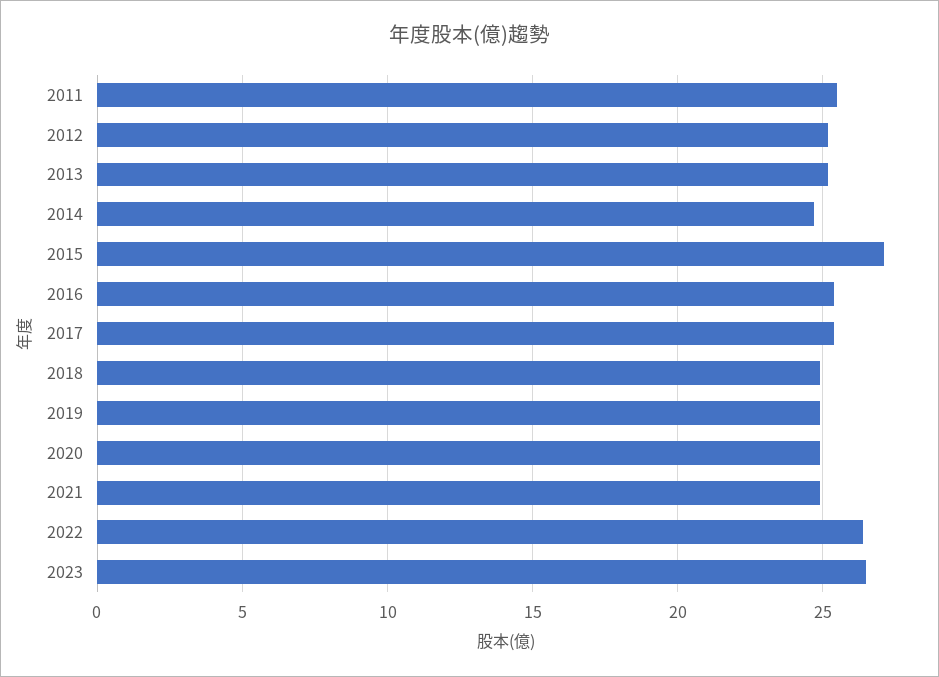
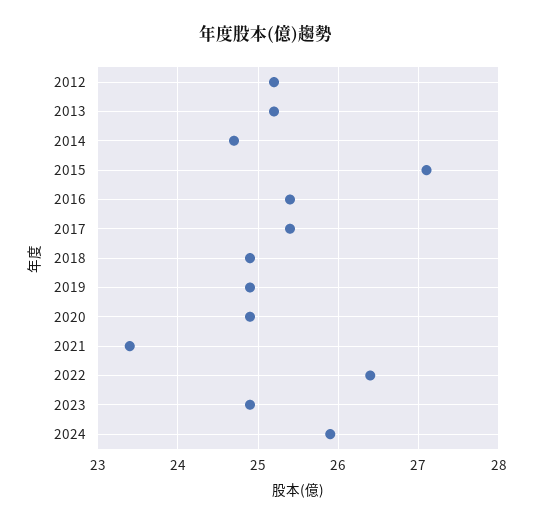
2011: 25.5 -> none
2021: 25 -> 23.4
2023: 26.5 -> 24.9
2024: none -> 25.9

